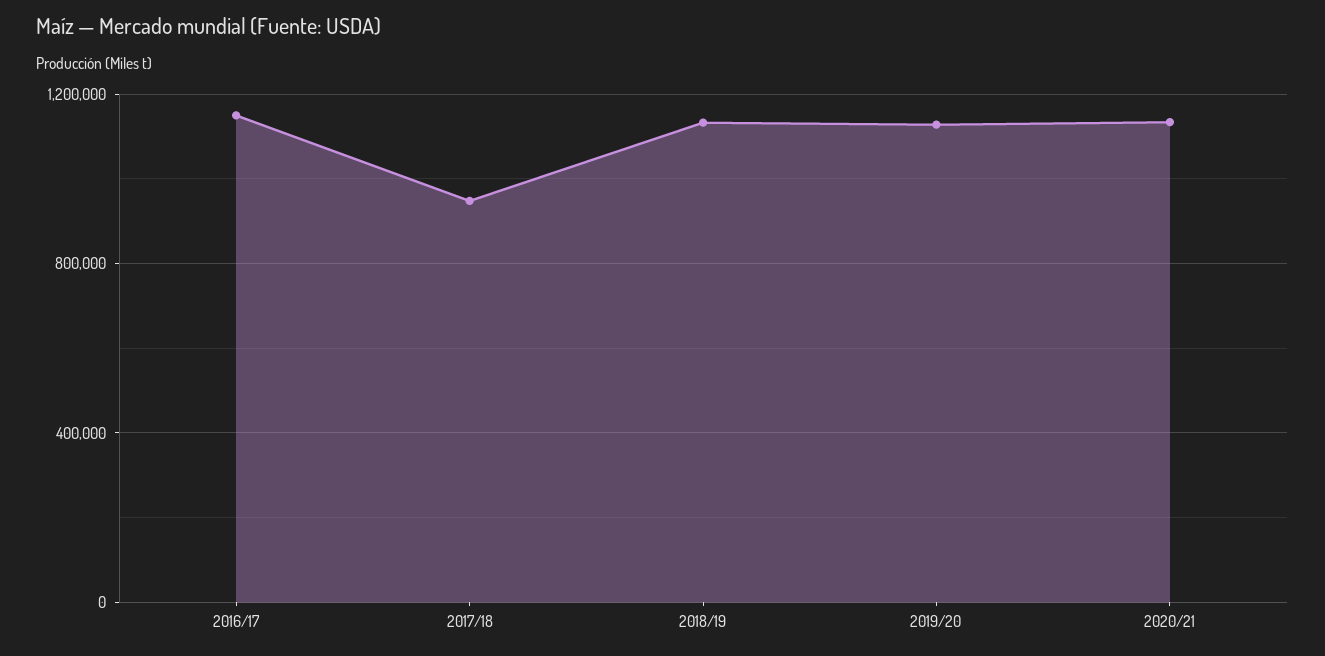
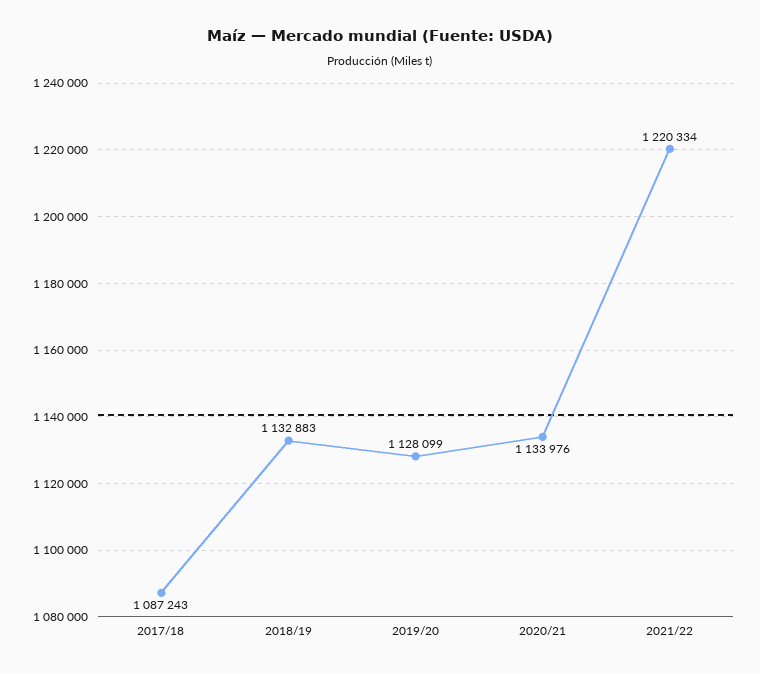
2016/17: 1150000 -> none
2017/18: 950000 -> 1087243
2021/22: none -> 1220334

